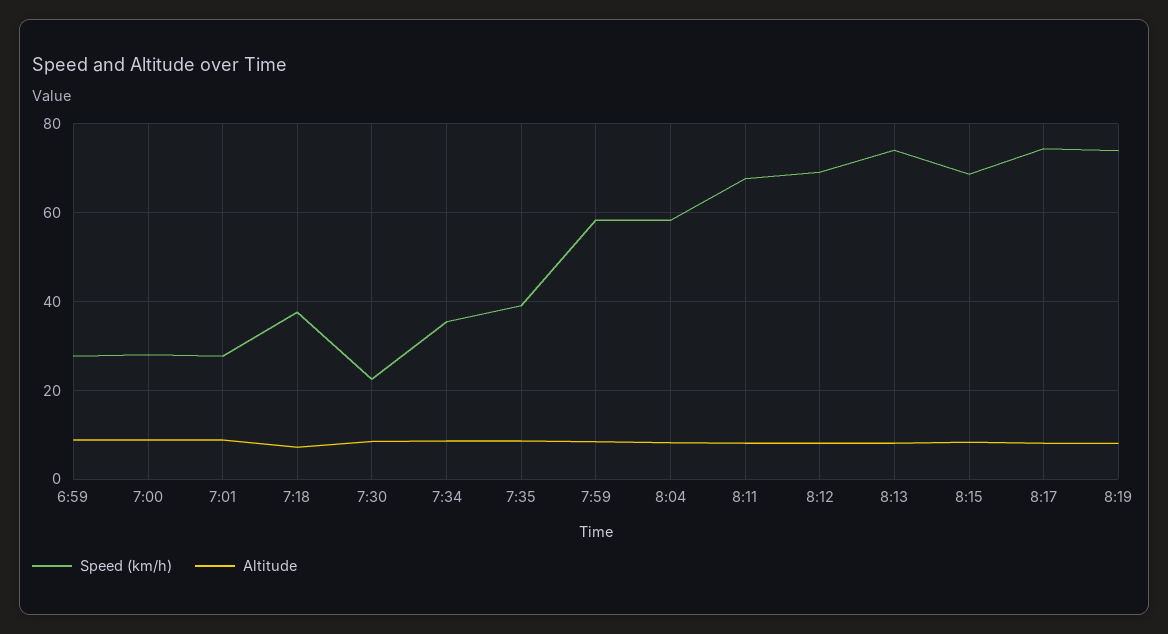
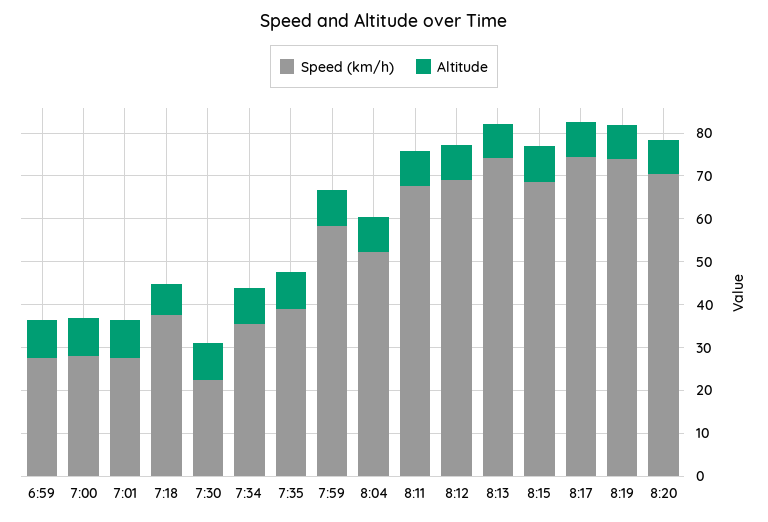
Speed (km/h), 8:04: 58 -> 52
Speed (km/h), 8:20: none -> 70
Altitude, 8:20: none -> 8

